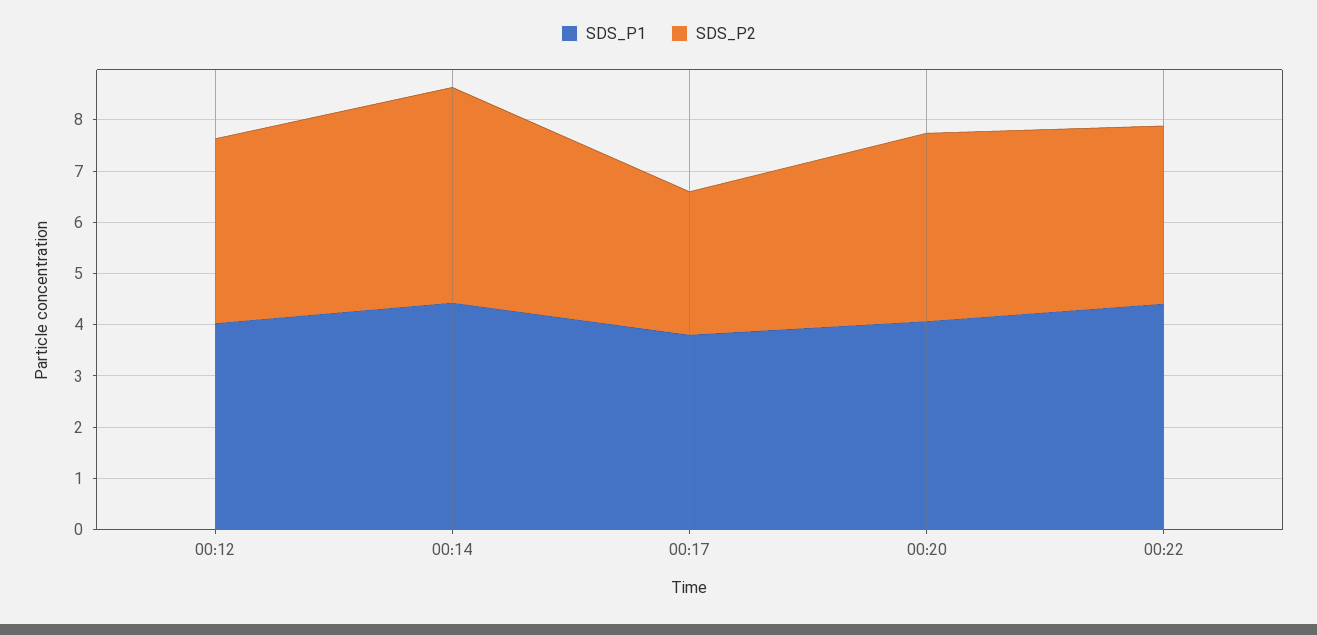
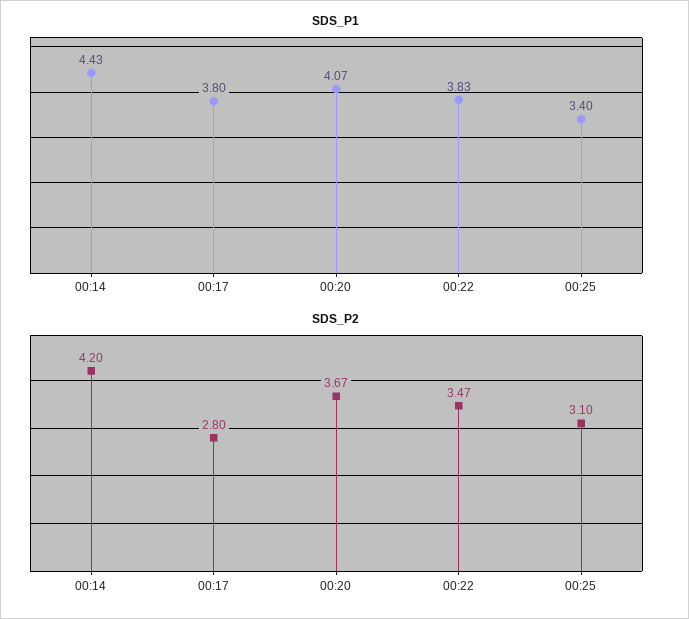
SDS_P1, 00:12: 4 -> none
SDS_P2, 00:12: 3.6 -> none
SDS_P1, 00:22: 4.4 -> 3.83
SDS_P1, 00:25: none -> 3.4
SDS_P2, 00:25: none -> 3.1

